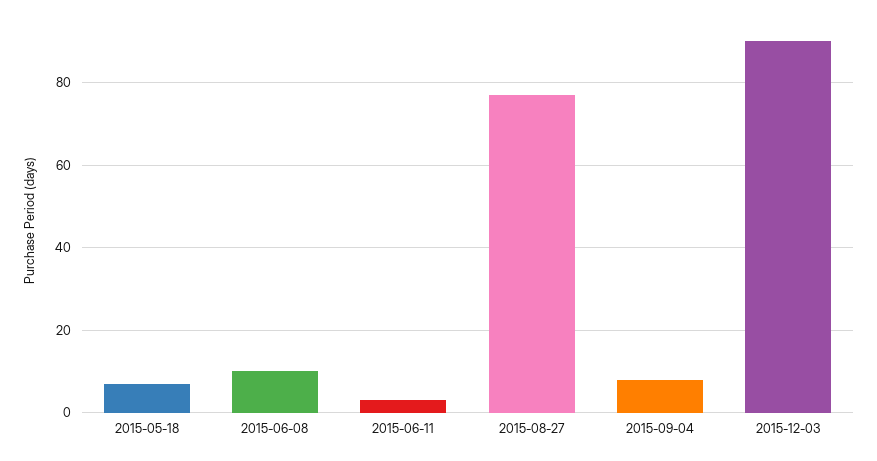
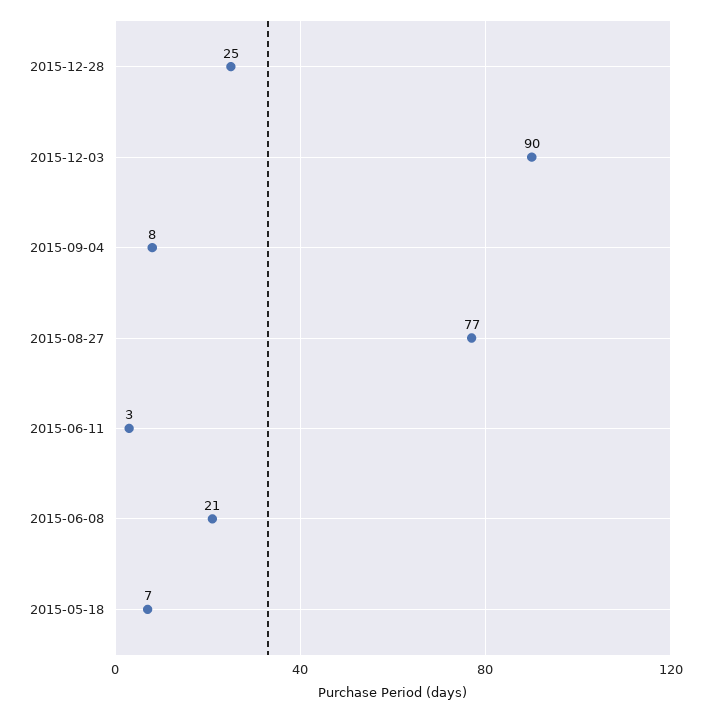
2015-06-08: 10 -> 21
2015-12-28: none -> 25

